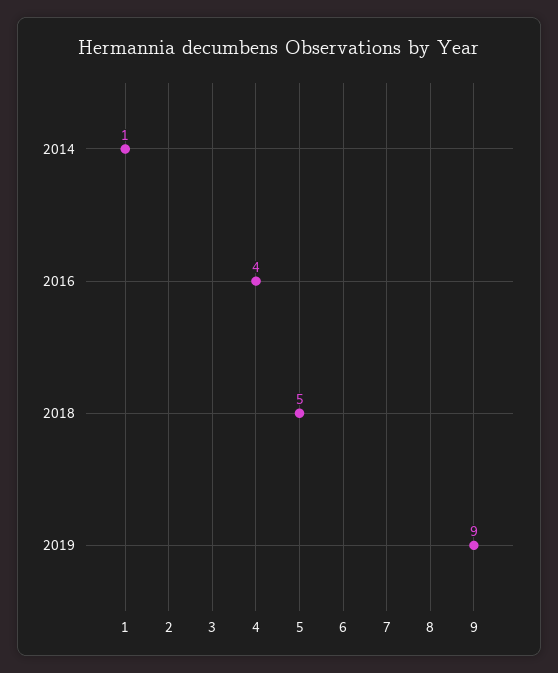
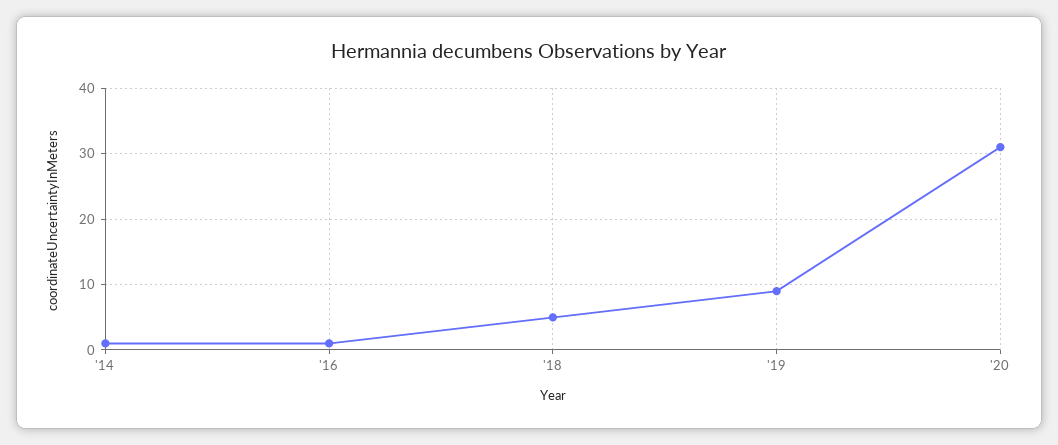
2016: 4 -> 1
'20: none -> 31

